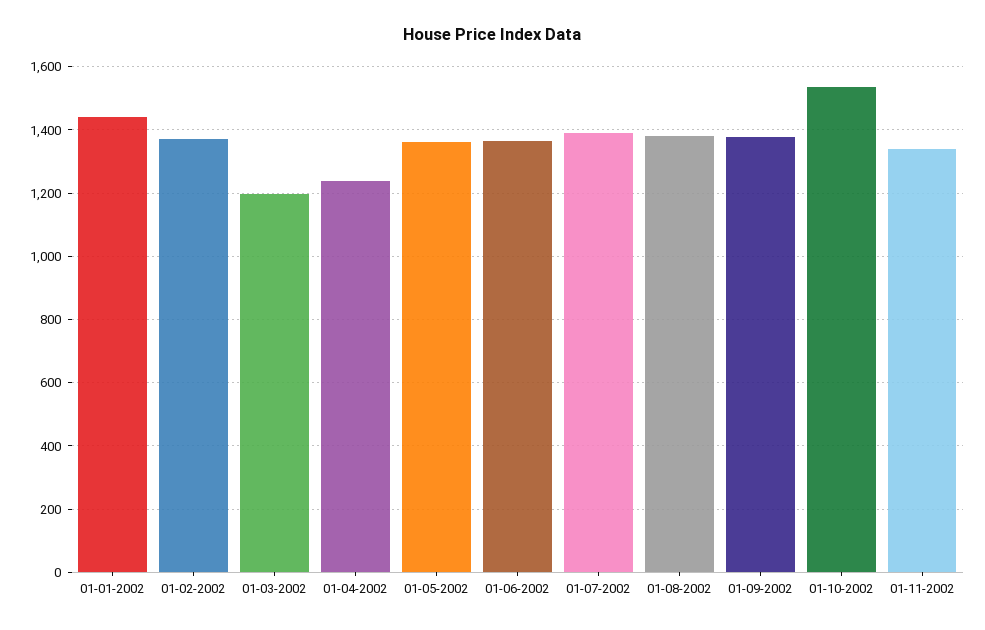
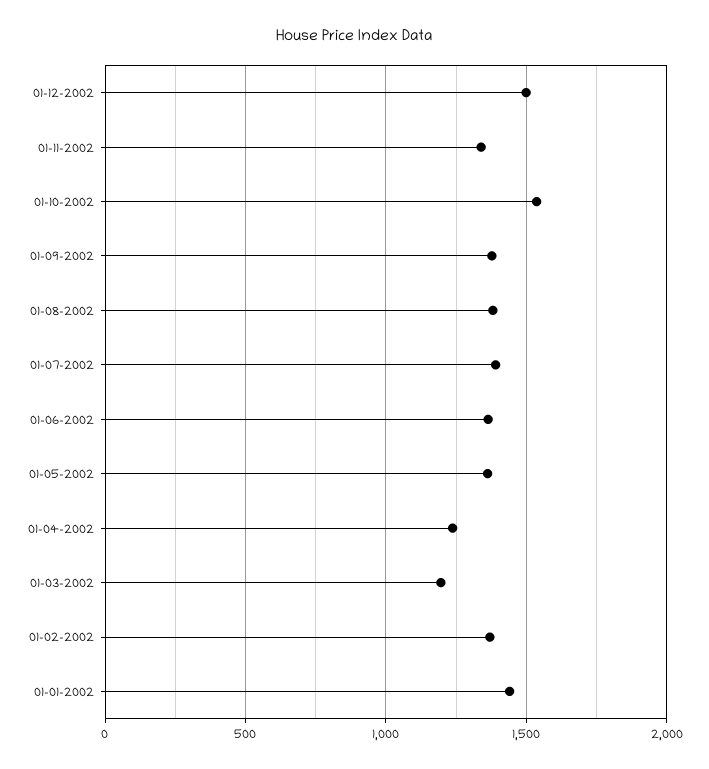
01-12-2002: none -> 1500

